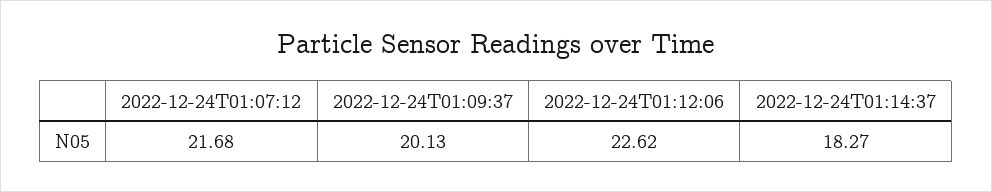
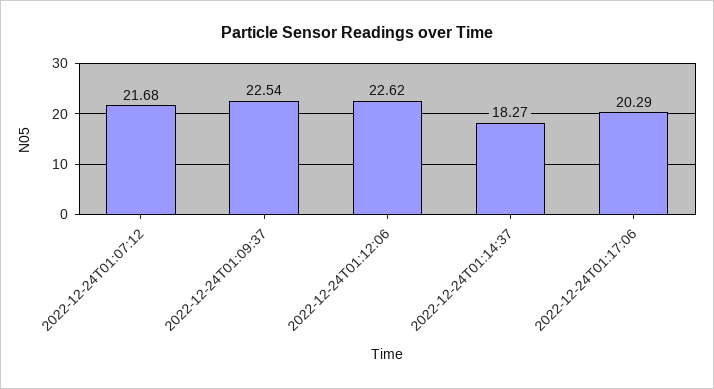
2022-12-24T01:09:37: 20.13 -> 22.54
2022-12-24T01:17:06: none -> 20.29

